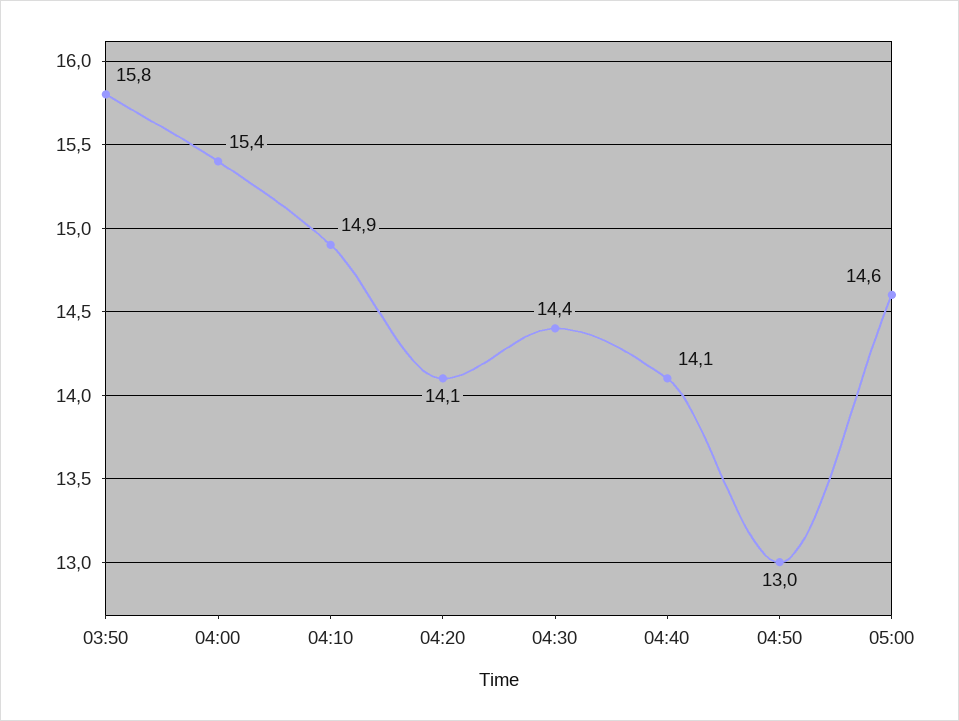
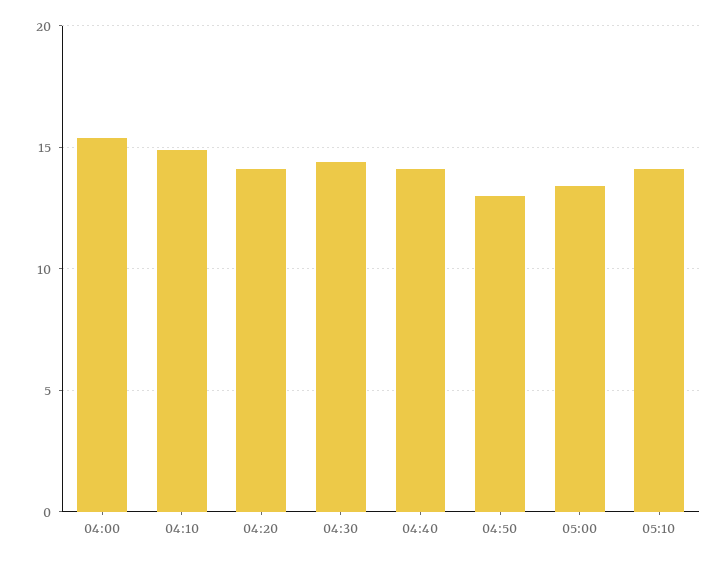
03:50: 15.8 -> none
05:00: 14.6 -> 13.5
05:10: none -> 14

